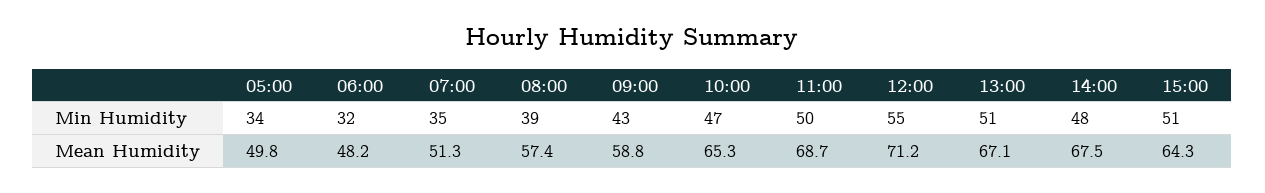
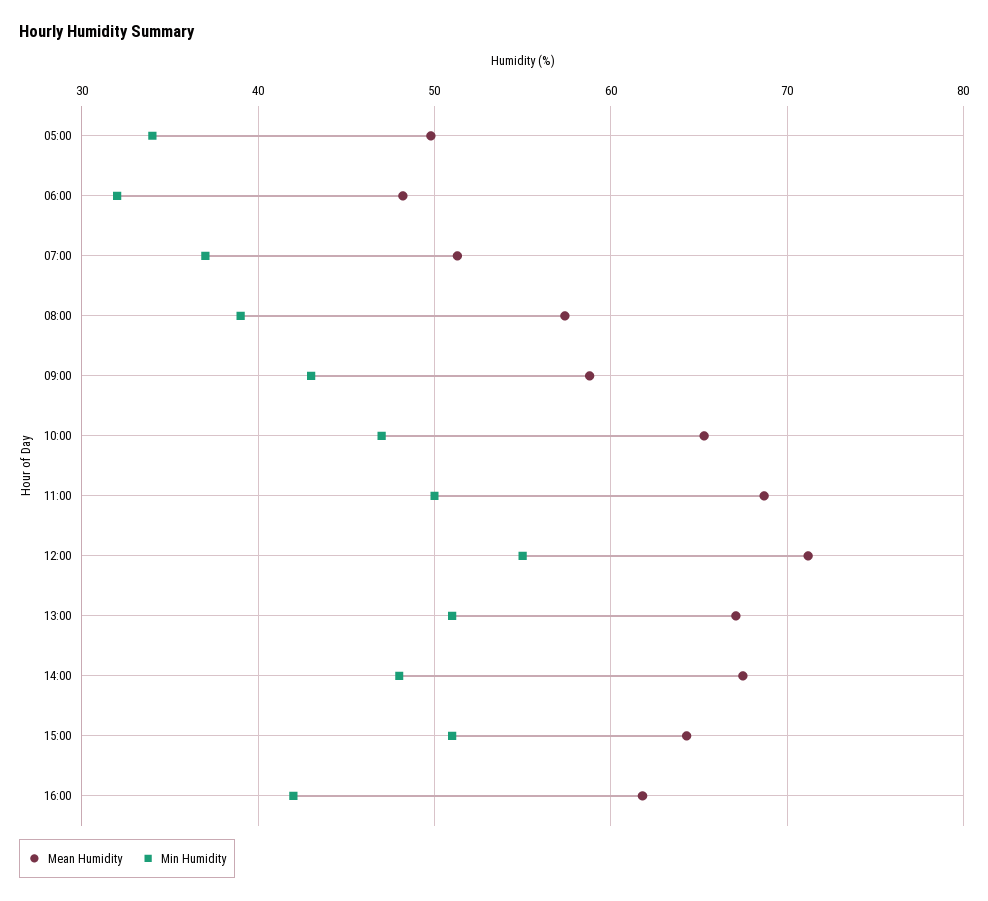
Min Humidity, 07:00: 35 -> 37
Mean Humidity, 16:00: none -> 62
Min Humidity, 16:00: none -> 42

